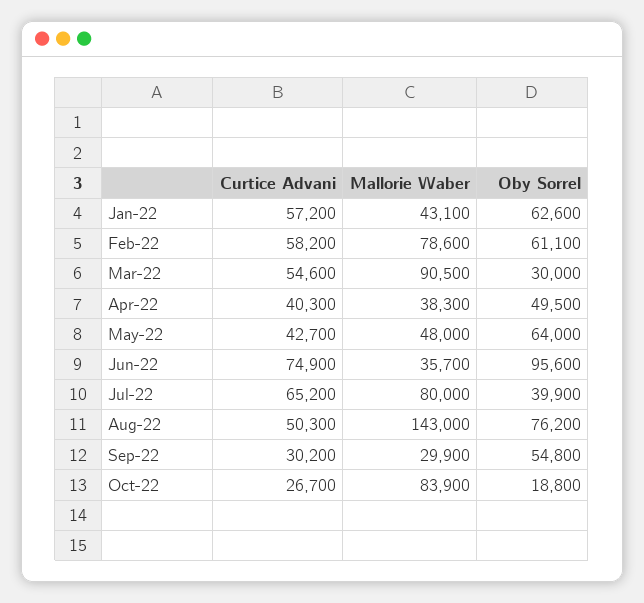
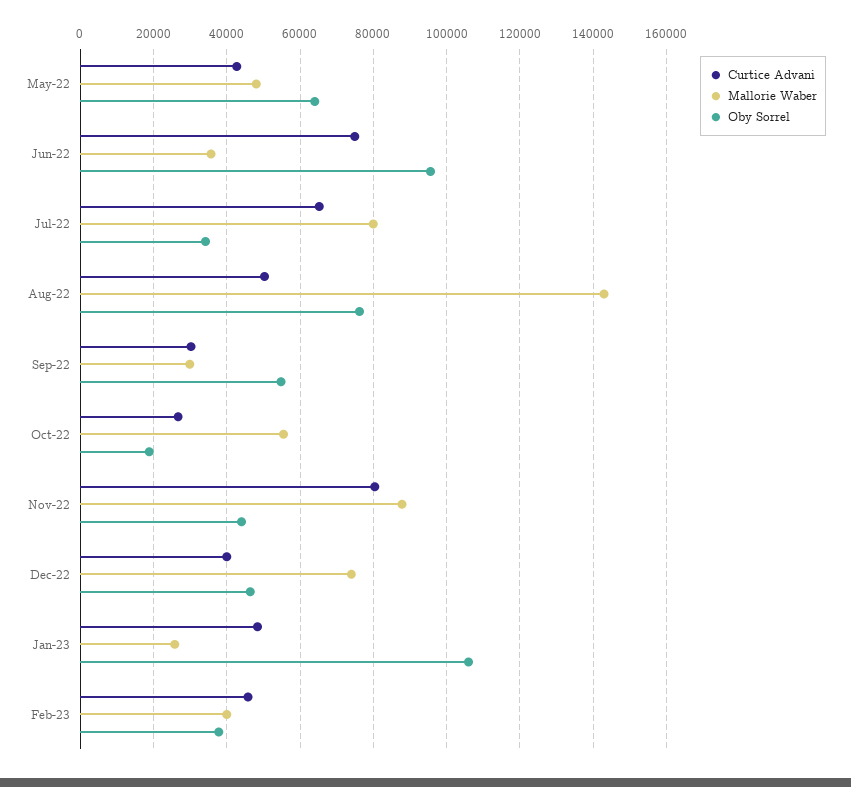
Curtice Advani, Jan-22: 57200 -> none
Mallorie Waber, Jan-22: 43100 -> none
Oby Sorrel, Jan-22: 62600 -> none
Curtice Advani, Feb-22: 58200 -> none
Mallorie Waber, Feb-22: 78600 -> none
Oby Sorrel, Feb-22: 61100 -> none
Curtice Advani, Mar-22: 54600 -> none
Mallorie Waber, Mar-22: 90500 -> none
Oby Sorrel, Mar-22: 30000 -> none
Curtice Advani, Apr-22: 40300 -> none
Mallorie Waber, Apr-22: 38300 -> none
Oby Sorrel, Apr-22: 49500 -> none
Oby Sorrel, Jul-22: 39900 -> 34000
Mallorie Waber, Oct-22: 83900 -> 56000
Curtice Advani, Nov-22: none -> 80000
Mallorie Waber, Nov-22: none -> 88000
Oby Sorrel, Nov-22: none -> 44000
Curtice Advani, Dec-22: none -> 40000
Mallorie Waber, Dec-22: none -> 74000
Oby Sorrel, Dec-22: none -> 46000
Curtice Advani, Jan-23: none -> 48000
Mallorie Waber, Jan-23: none -> 26000
Oby Sorrel, Jan-23: none -> 106000
Curtice Advani, Feb-23: none -> 46000
Mallorie Waber, Feb-23: none -> 40000
Oby Sorrel, Feb-23: none -> 38000

